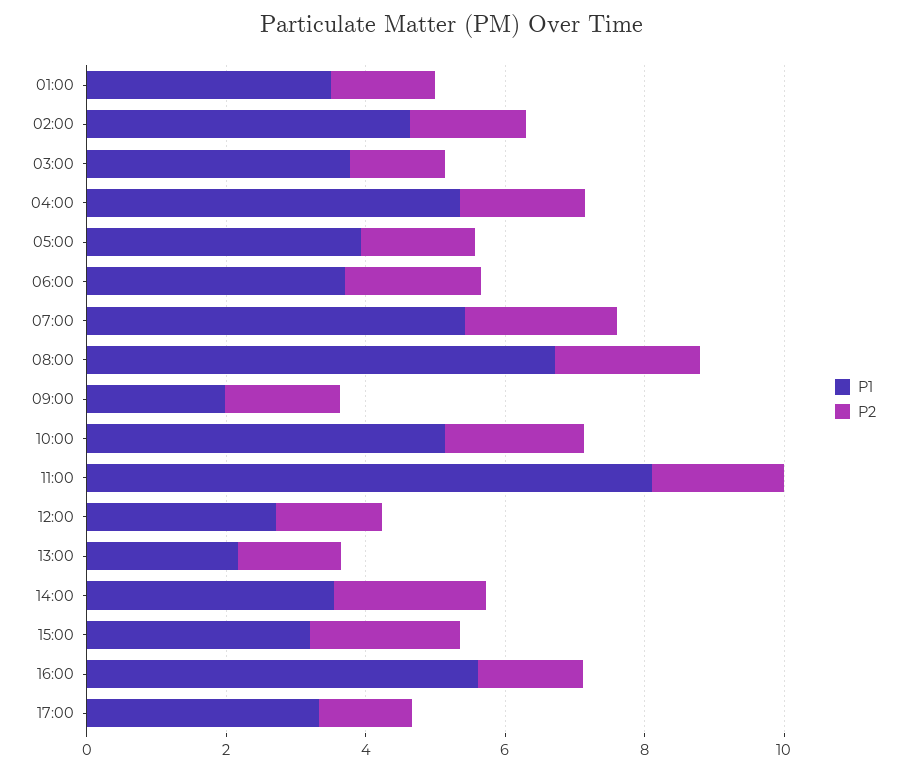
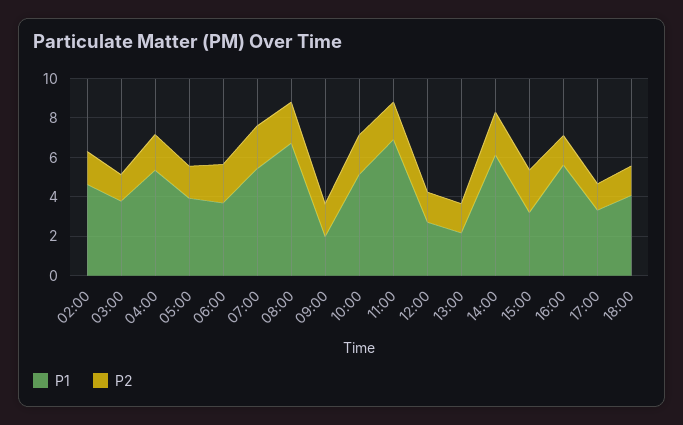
P1, 01:00: 3.5 -> none
P2, 01:00: 1.5 -> none
P1, 11:00: 8 -> 7
P1, 14:00: 3.5 -> 6
P1, 18:00: none -> 4
P2, 18:00: none -> 1.5

